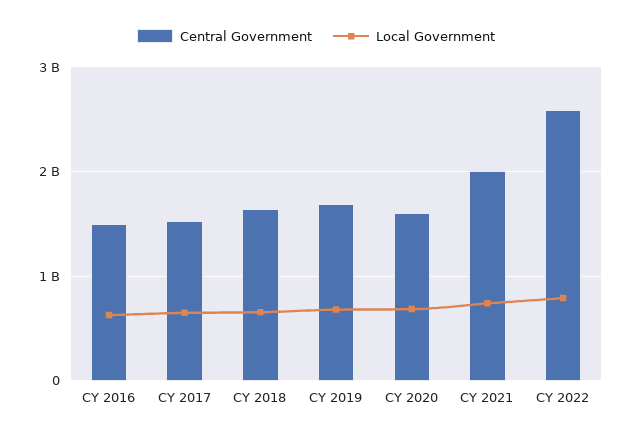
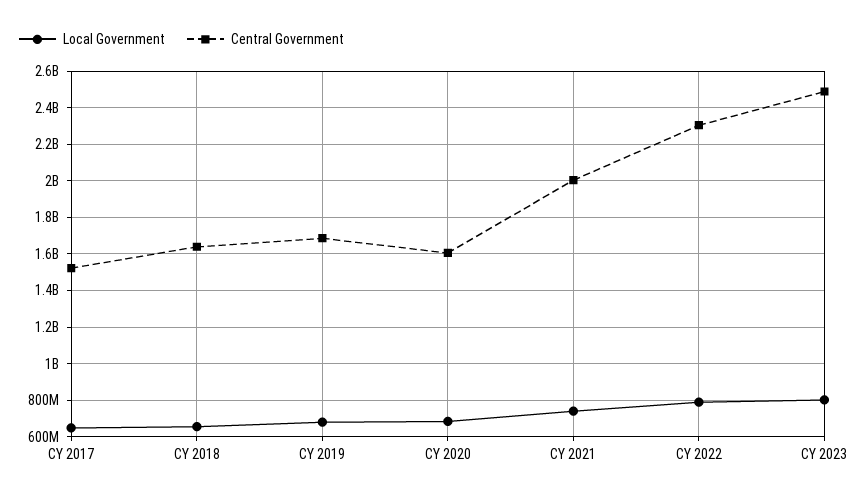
Central Government, CY 2016: 1500000000 -> none
Local Government, CY 2016: 600000000 -> none
Central Government, CY 2022: 2600000000 -> 2300000000
Local Government, CY 2023: none -> 800000000
Central Government, CY 2023: none -> 2500000000

